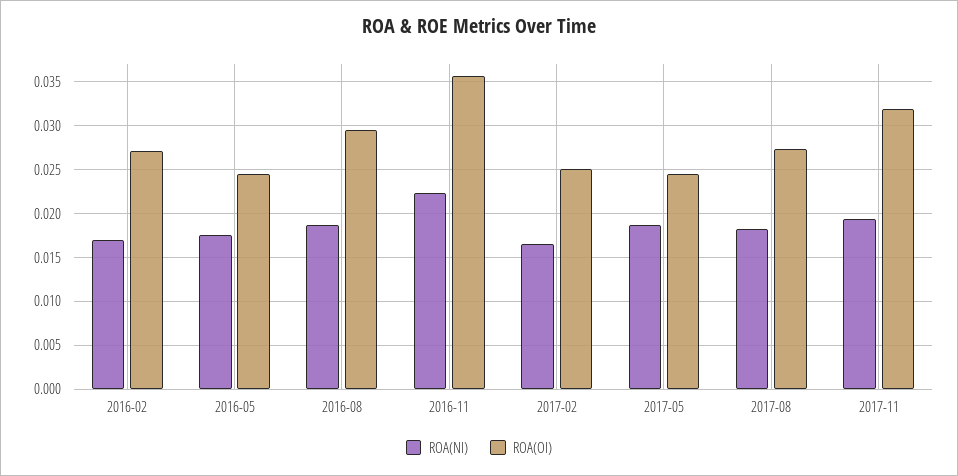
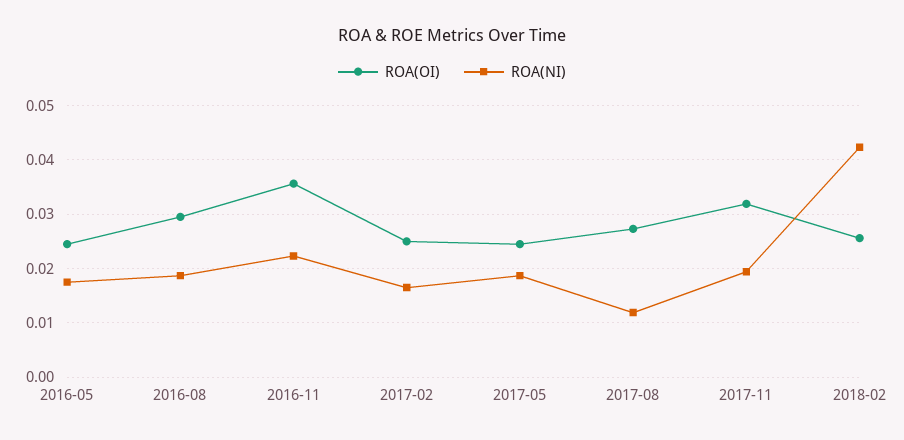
ROA(NI), 2016-02: 0.017 -> none
ROA(OI), 2016-02: 0.027 -> none
ROA(NI), 2017-08: 0.018 -> 0.012
ROA(OI), 2018-02: none -> 0.026
ROA(NI), 2018-02: none -> 0.042

